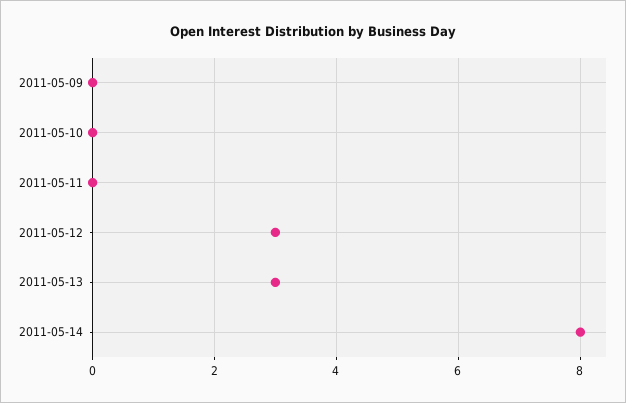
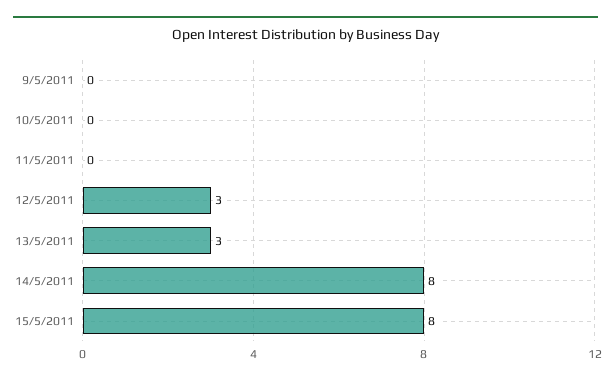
15/5/2011: none -> 8

